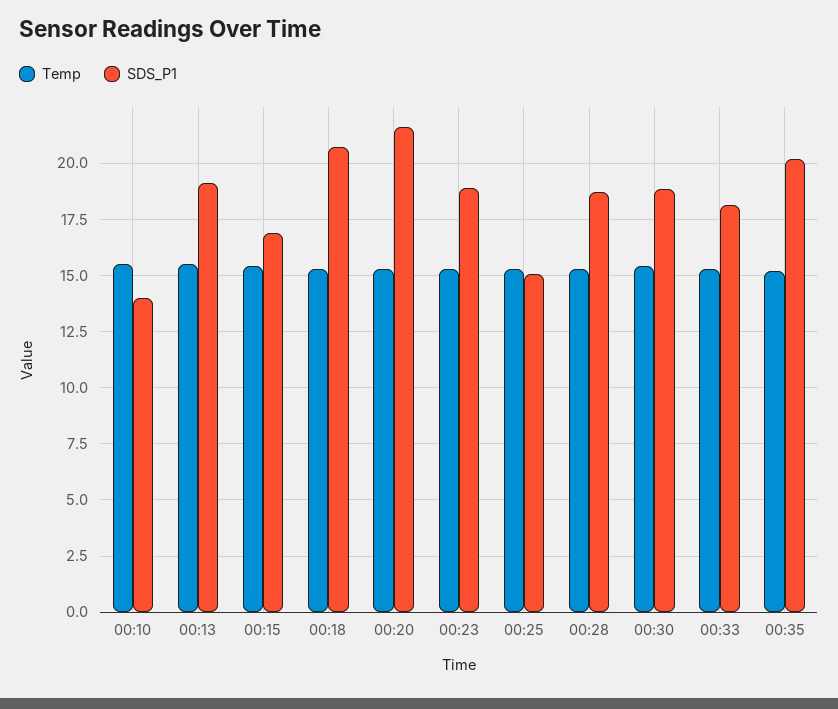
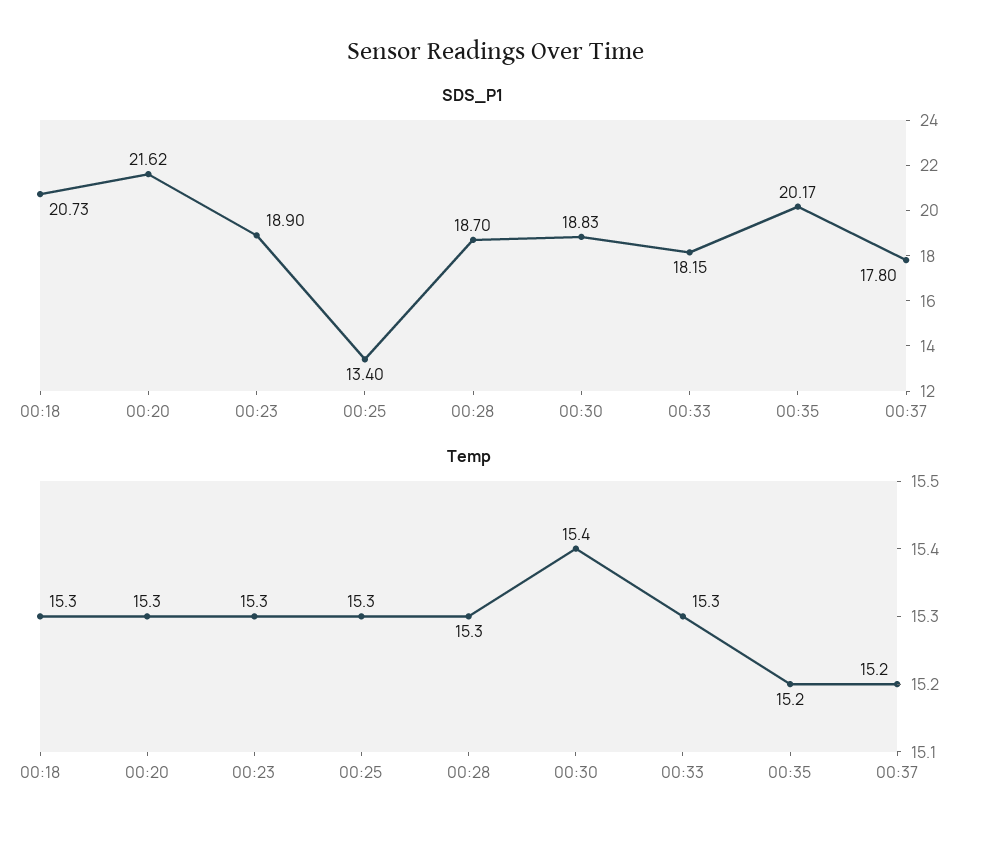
Temp, 00:10: 15.5 -> none
SDS_P1, 00:10: 14 -> none
Temp, 00:13: 15.5 -> none
SDS_P1, 00:13: 19 -> none
Temp, 00:15: 15.5 -> none
SDS_P1, 00:15: 17 -> none
SDS_P1, 00:25: 15 -> 13.4
SDS_P1, 00:37: none -> 17.8
Temp, 00:37: none -> 15.2

